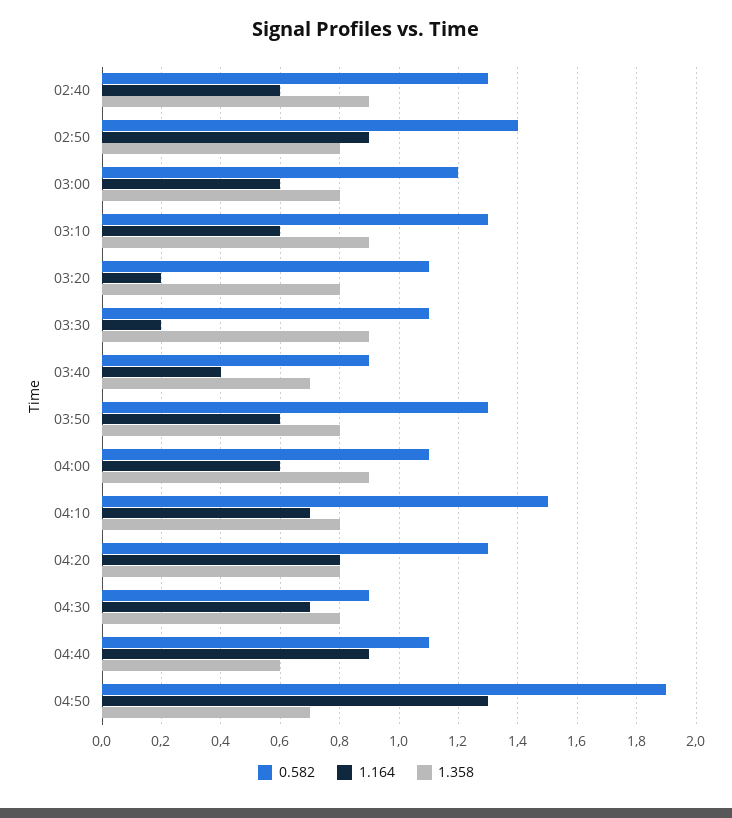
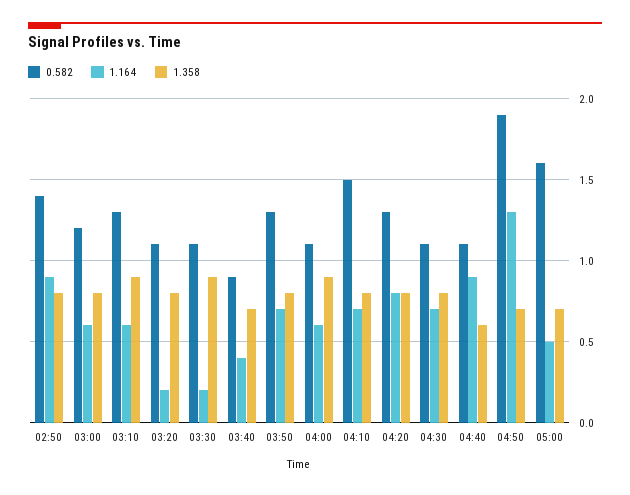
0.582, 02:40: 1.3 -> none
1.164, 02:40: 0.6 -> none
1.358, 02:40: 0.9 -> none
1.164, 03:50: 0.6 -> 0.7
0.582, 04:30: 0.9 -> 1.1
0.582, 05:00: none -> 1.6
1.164, 05:00: none -> 0.5
1.358, 05:00: none -> 0.7

